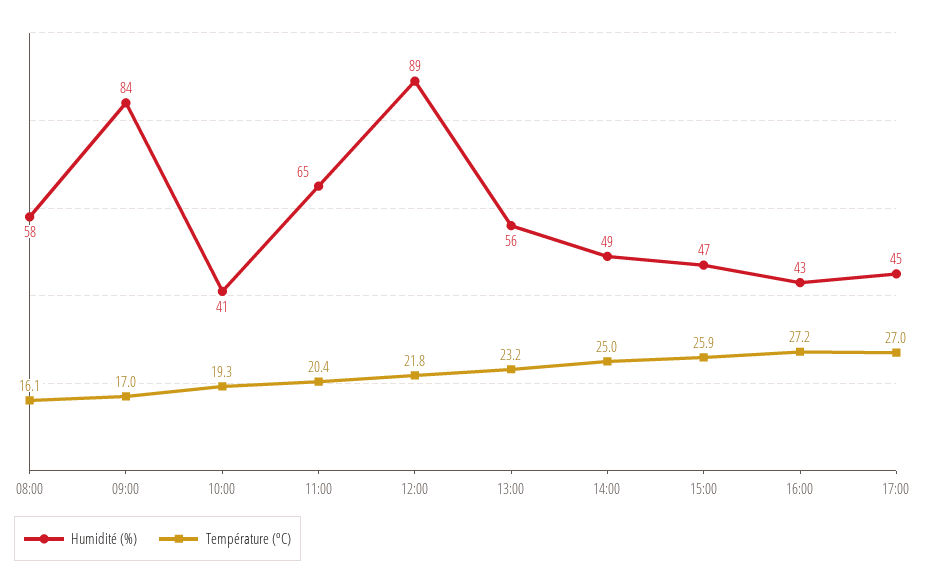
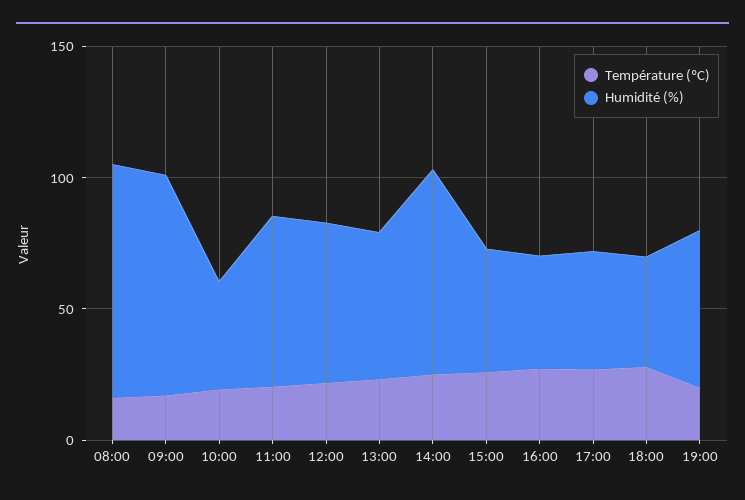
Humidité (%), 08:00: 58 -> 90
Humidité (%), 12:00: 89 -> 60
Humidité (%), 14:00: 49 -> 80
Température (ºC), 18:00: none -> 30
Humidité (%), 18:00: none -> 40
Température (ºC), 19:00: none -> 20
Humidité (%), 19:00: none -> 60

